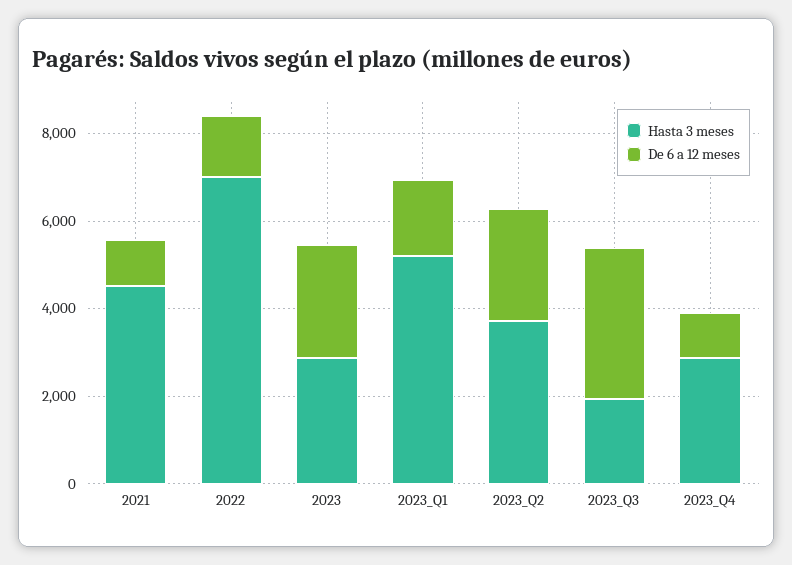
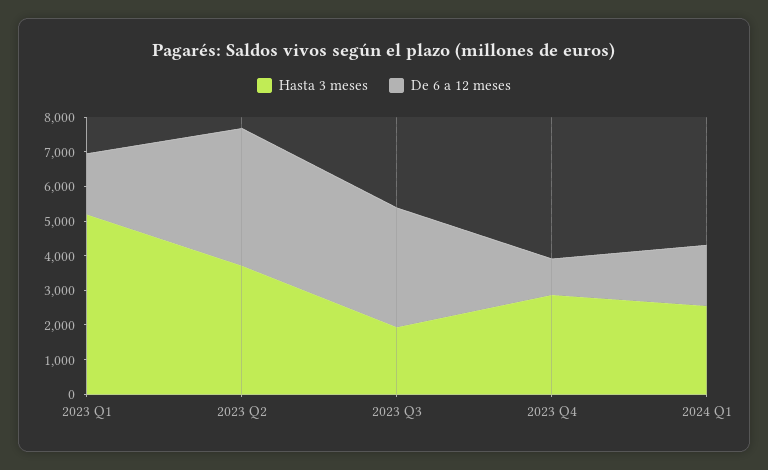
Hasta 3 meses, 2021: 4500 -> none
De 6 a 12 meses, 2021: 1000 -> none
Hasta 3 meses, 2022: 7000 -> none
De 6 a 12 meses, 2022: 1500 -> none
Hasta 3 meses, 2023: 3000 -> none
De 6 a 12 meses, 2023: 2500 -> none
De 6 a 12 meses, 2023_Q2: 2500 -> 4000
Hasta 3 meses, 2024 Q1: none -> 2500
De 6 a 12 meses, 2024 Q1: none -> 1750

